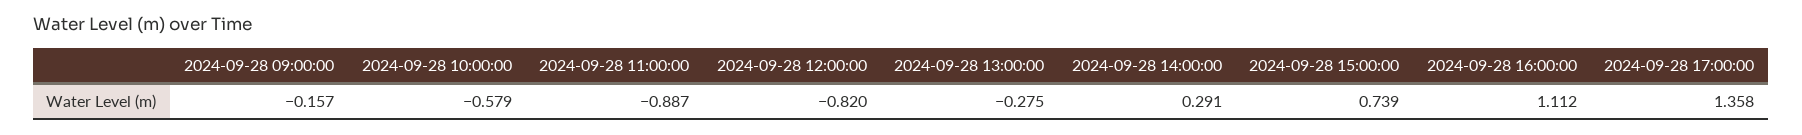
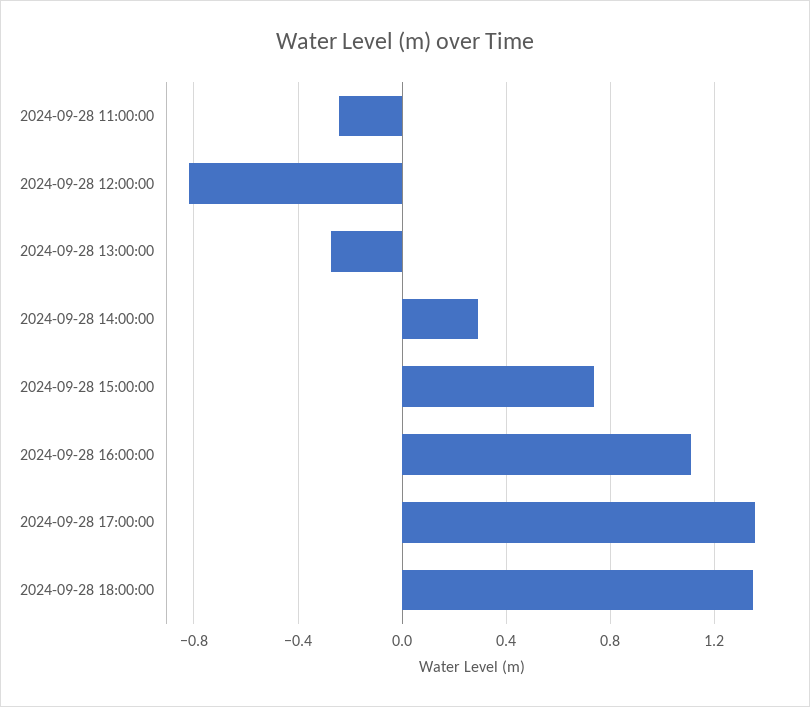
2024-09-28 09:00:00: -0.157 -> none
2024-09-28 10:00:00: -0.579 -> none
2024-09-28 11:00:00: -0.887 -> -0.25
2024-09-28 18:00:00: none -> 1.35

